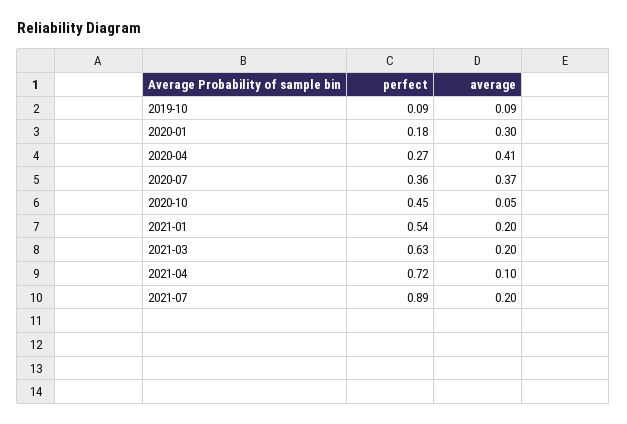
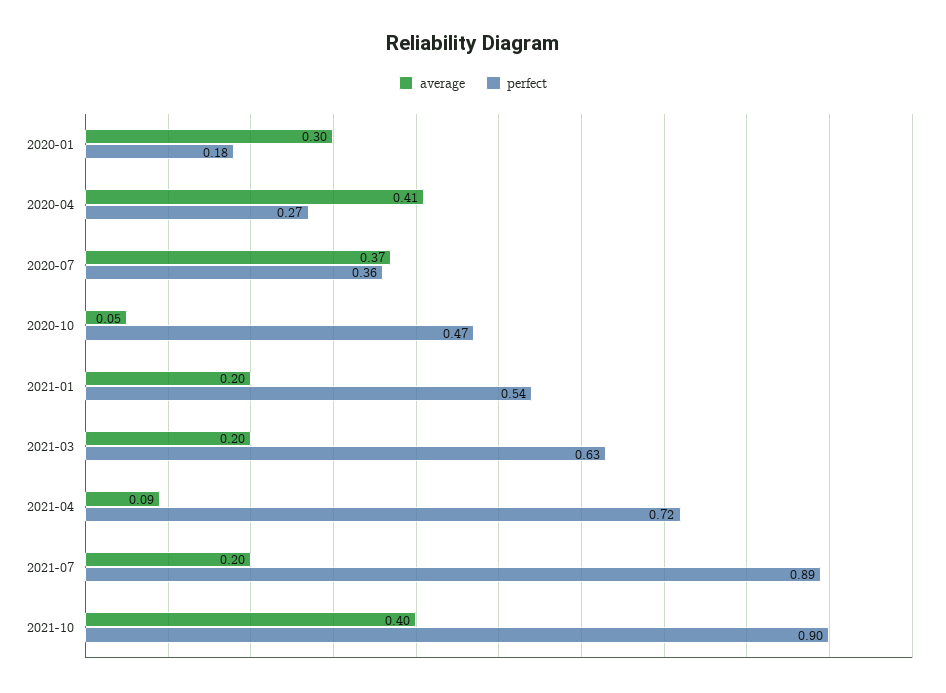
perfect, 2019-10: 0.09 -> none
average, 2019-10: 0.09 -> none
perfect, 2020-10: 0.45 -> 0.47
average, 2021-04: 0.1 -> 0.09
average, 2021-10: none -> 0.4
perfect, 2021-10: none -> 0.9

